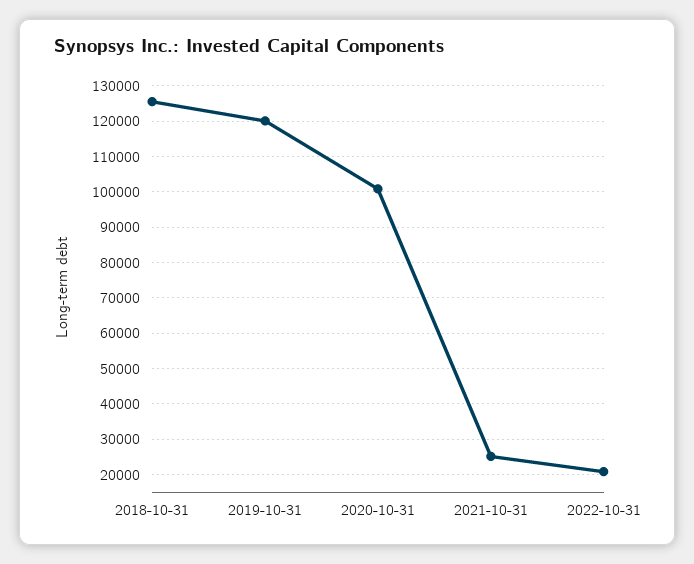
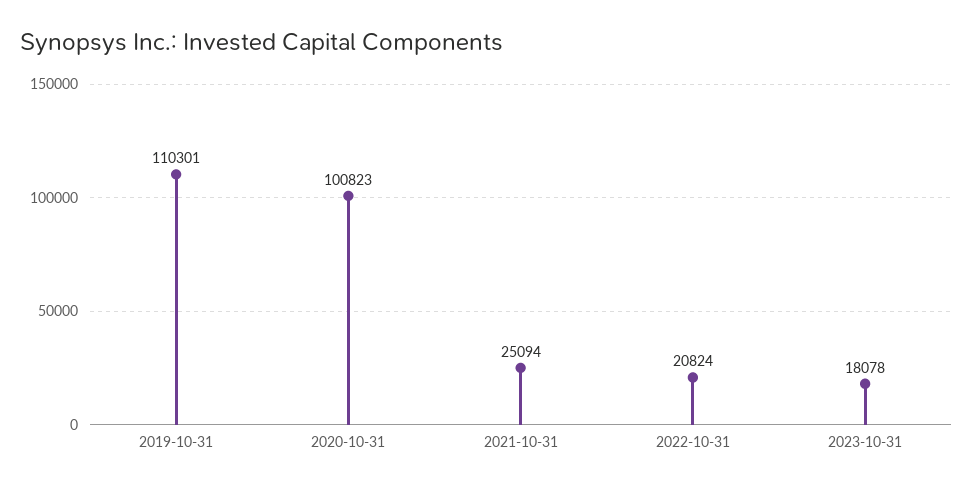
2018-10-31: 126000 -> none
2019-10-31: 120000 -> 110301
2023-10-31: none -> 18078

